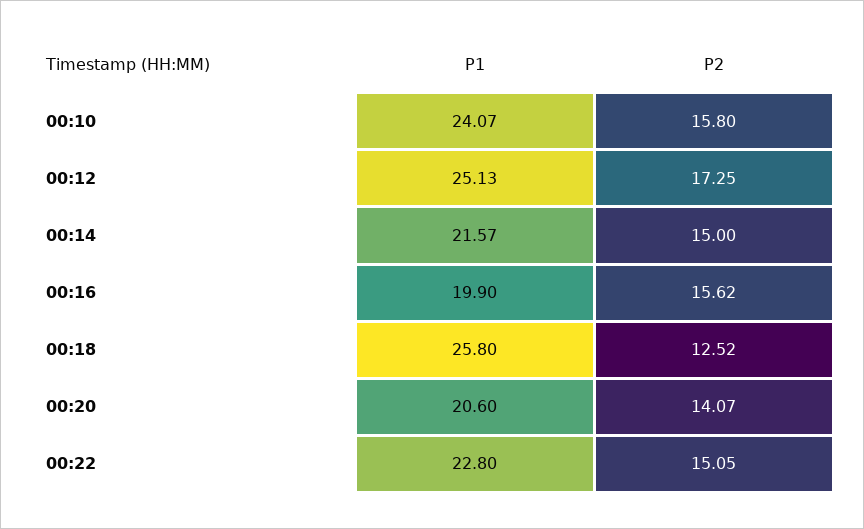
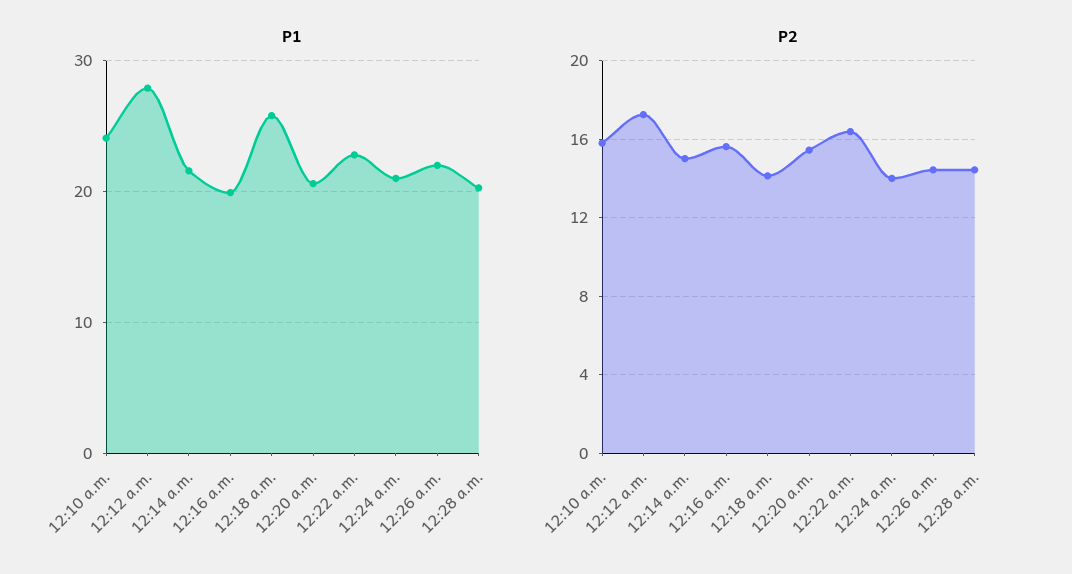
P1, 00:12: 25.13 -> 28
P2, 00:18: 12.52 -> 14
P2, 00:20: 14.07 -> 15.5
P2, 00:22: 15.05 -> 16.5
P1, 12:24 a.m.: none -> 21
P1, 12:26 a.m.: none -> 22
P1, 12:28 a.m.: none -> 20
P2, 12:24 a.m.: none -> 14
P2, 12:26 a.m.: none -> 14.5
P2, 12:28 a.m.: none -> 14.5

